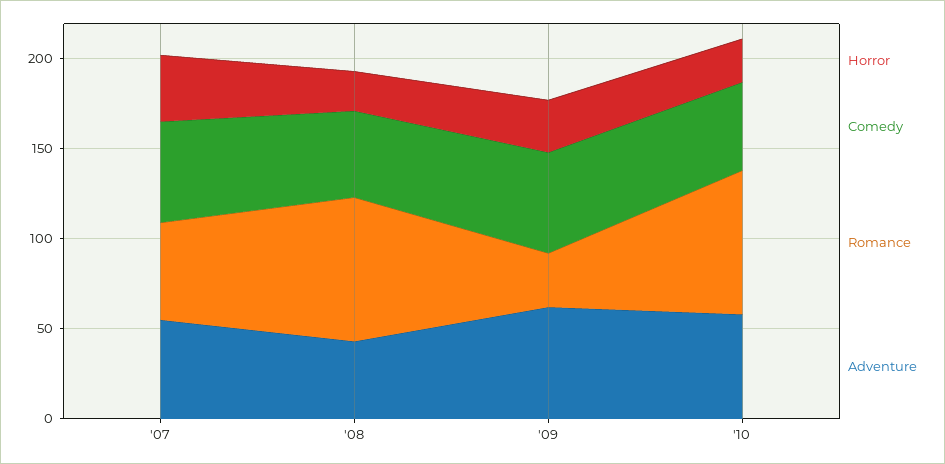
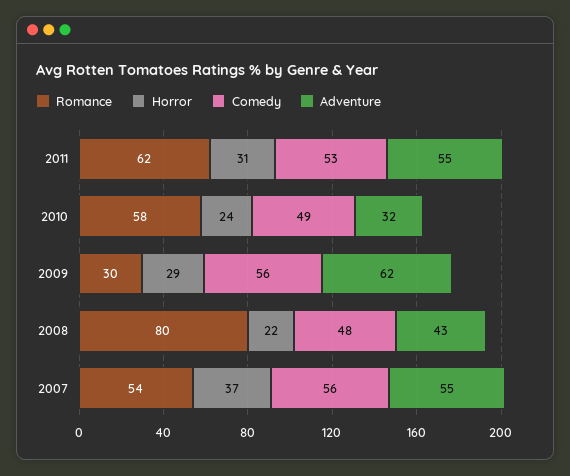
Romance, '10: 80 -> 58
Adventure, '10: 60 -> 32
Romance, 2011: none -> 62
Horror, 2011: none -> 31
Comedy, 2011: none -> 53
Adventure, 2011: none -> 55

